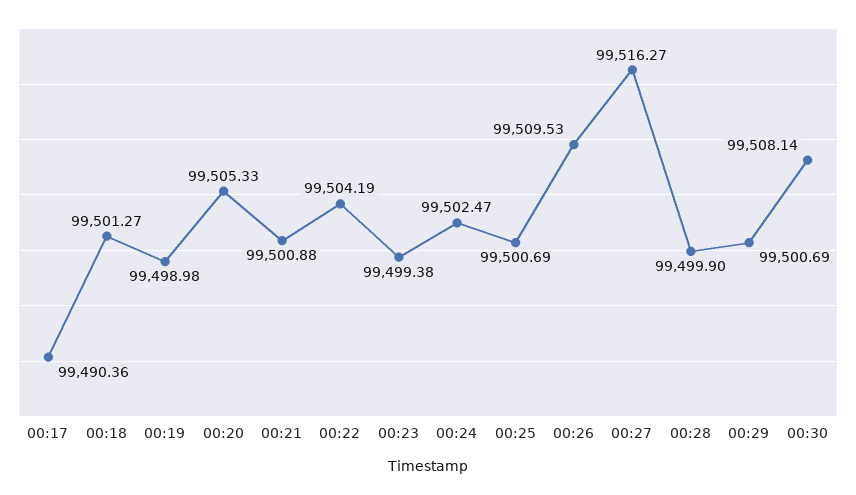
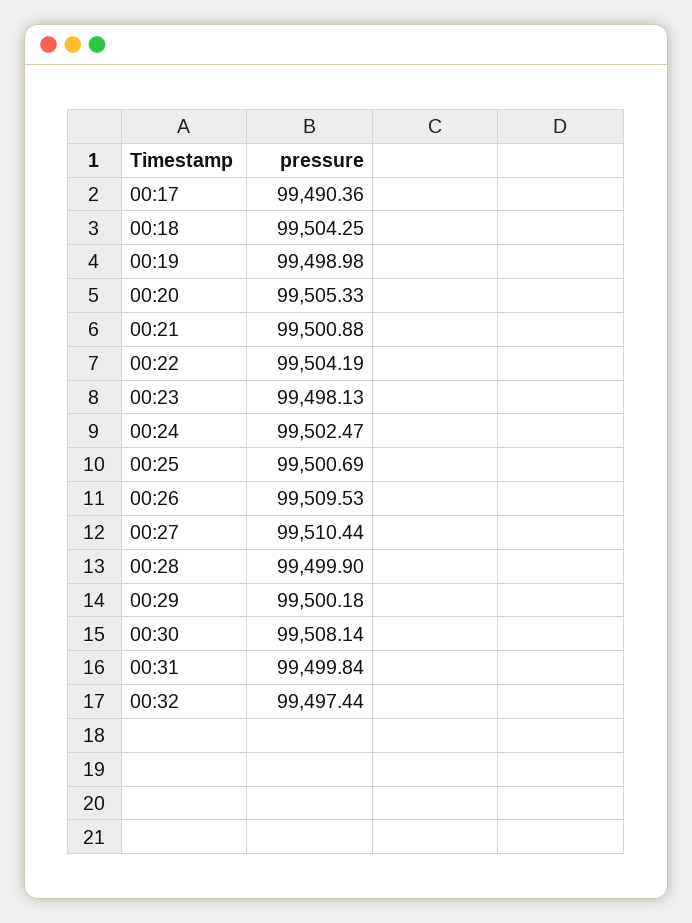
00:18: 99501.27 -> 99504.25
00:23: 99499.38 -> 99498.13
00:27: 99516.27 -> 99510.44
00:29: 99500.69 -> 99500.18
00:31: none -> 99499.84
00:32: none -> 99497.44

